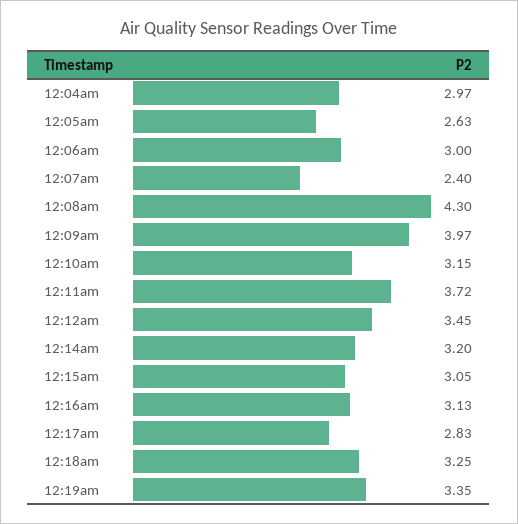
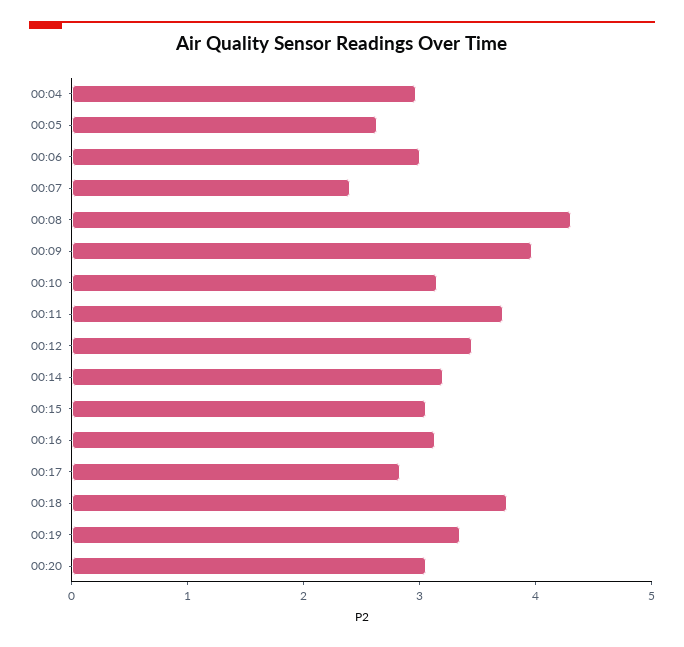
12:18am: 3.25 -> 3.8
00:20: none -> 3

